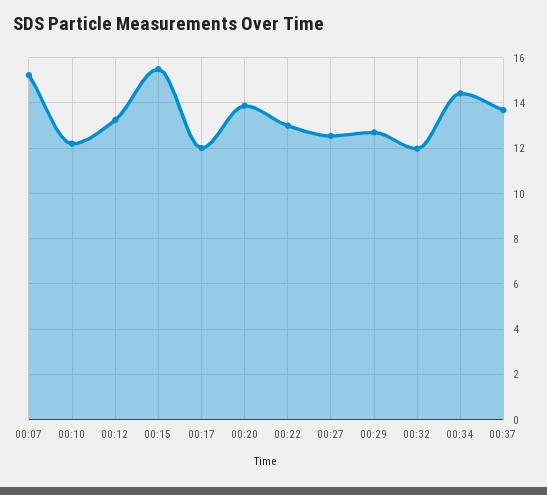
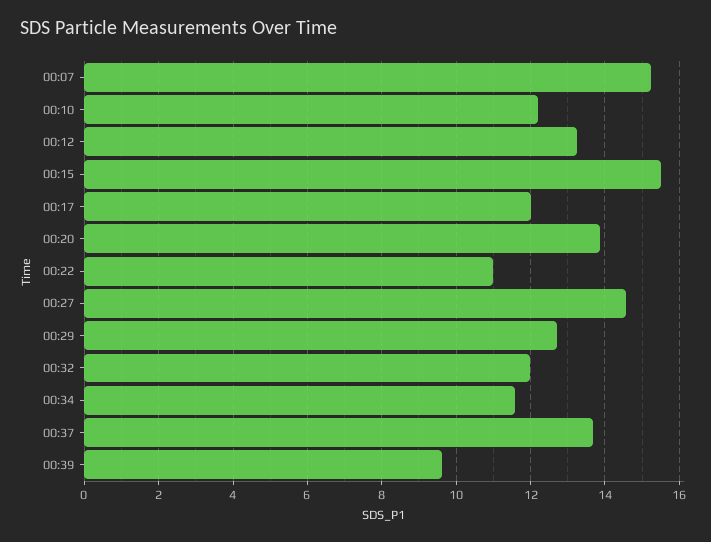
00:22: 13 -> 11
00:27: 12.5 -> 14.6
00:34: 14.5 -> 11.6
00:39: none -> 9.6

